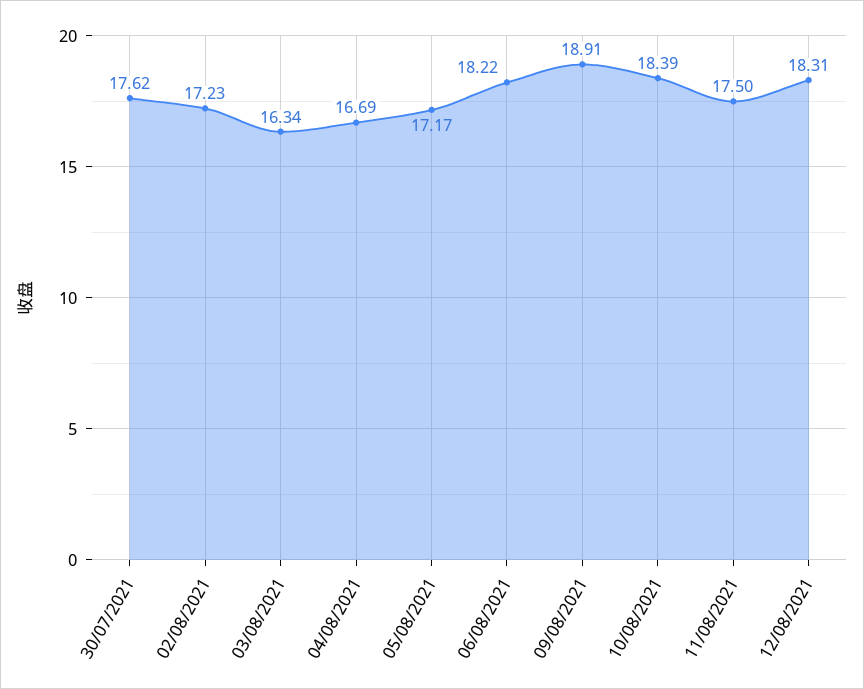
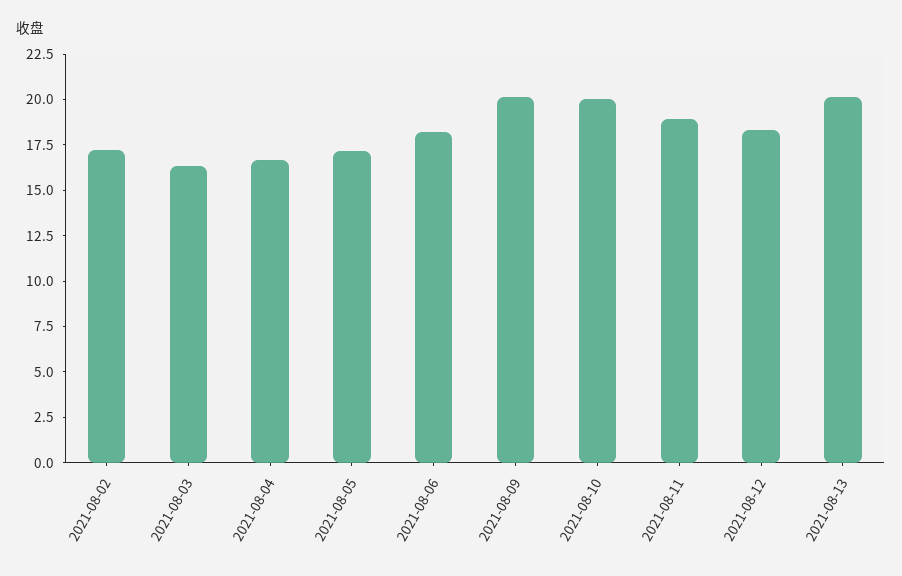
30/07/2021: 17.62 -> none
09/08/2021: 18.91 -> 20
10/08/2021: 18.39 -> 20
11/08/2021: 17.5 -> 19
2021-08-13: none -> 20

